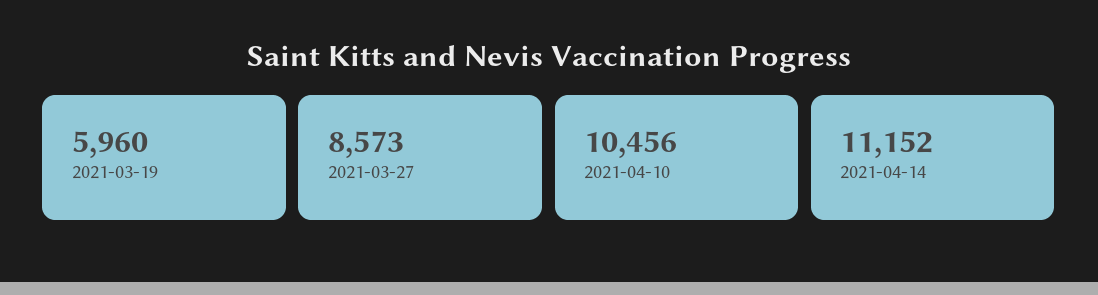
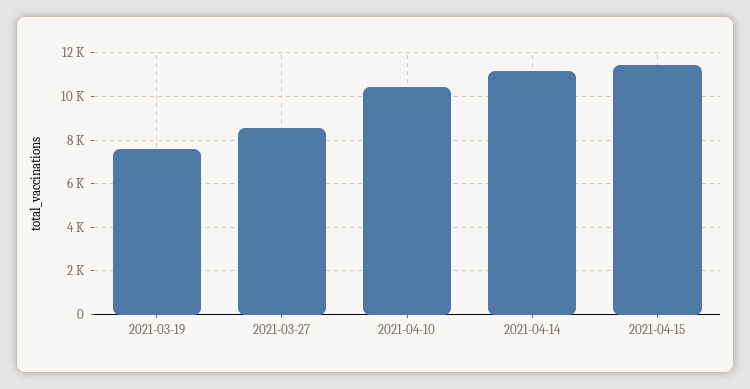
2021-03-19: 5960 -> 7500
2021-04-15: none -> 11500

